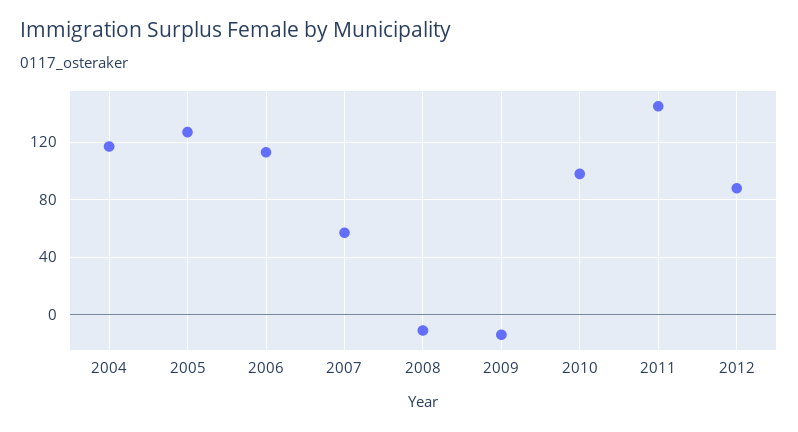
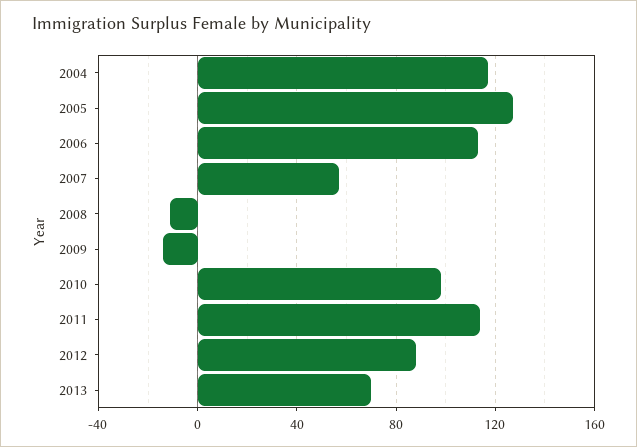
2011: 145 -> 115
2013: none -> 70

